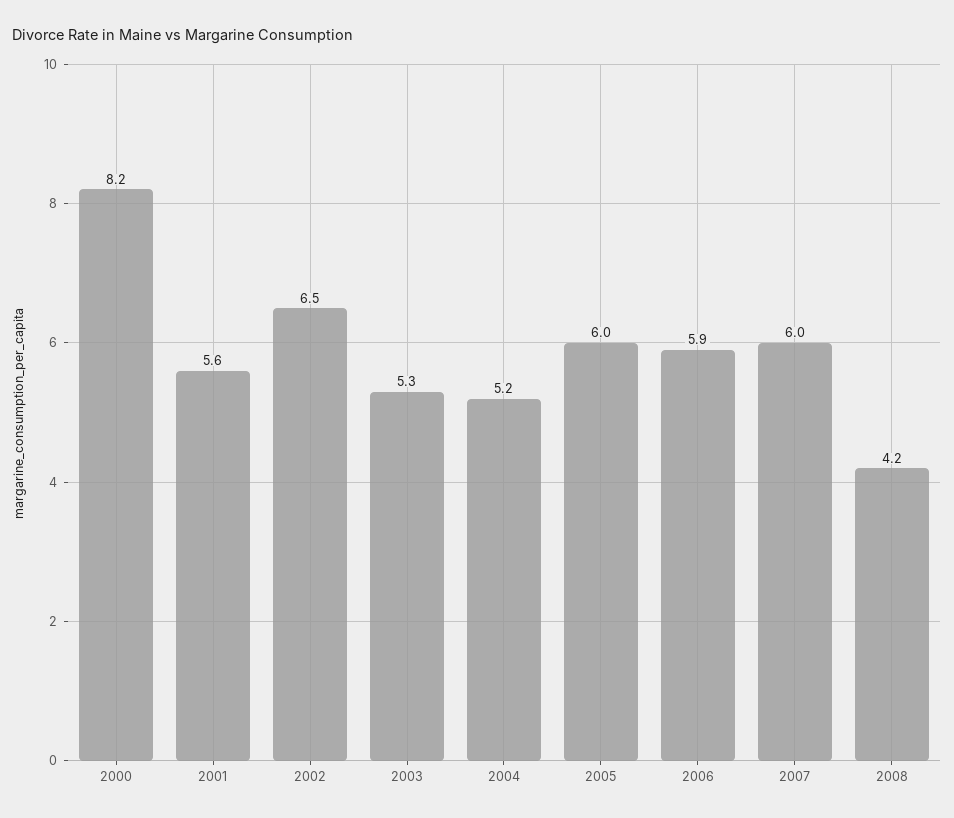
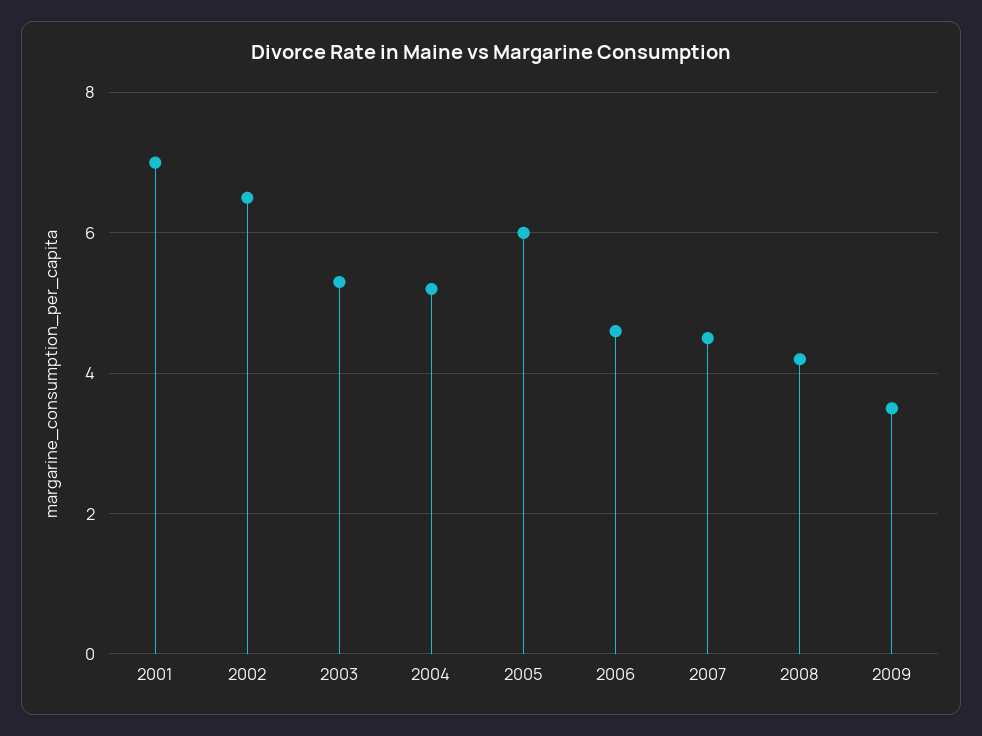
2000: 8.2 -> none
2001: 5.6 -> 7
2006: 5.9 -> 4.5
2007: 6 -> 4.5
2009: none -> 3.5

